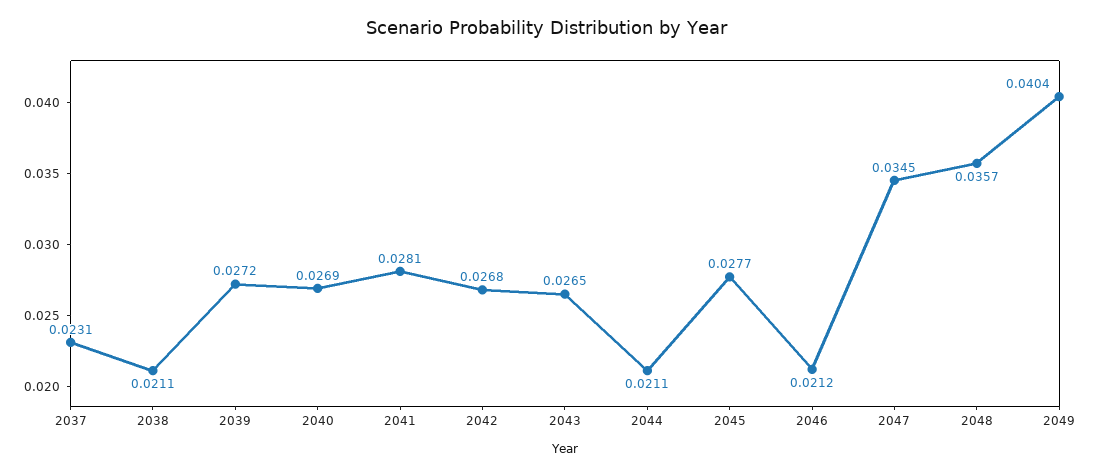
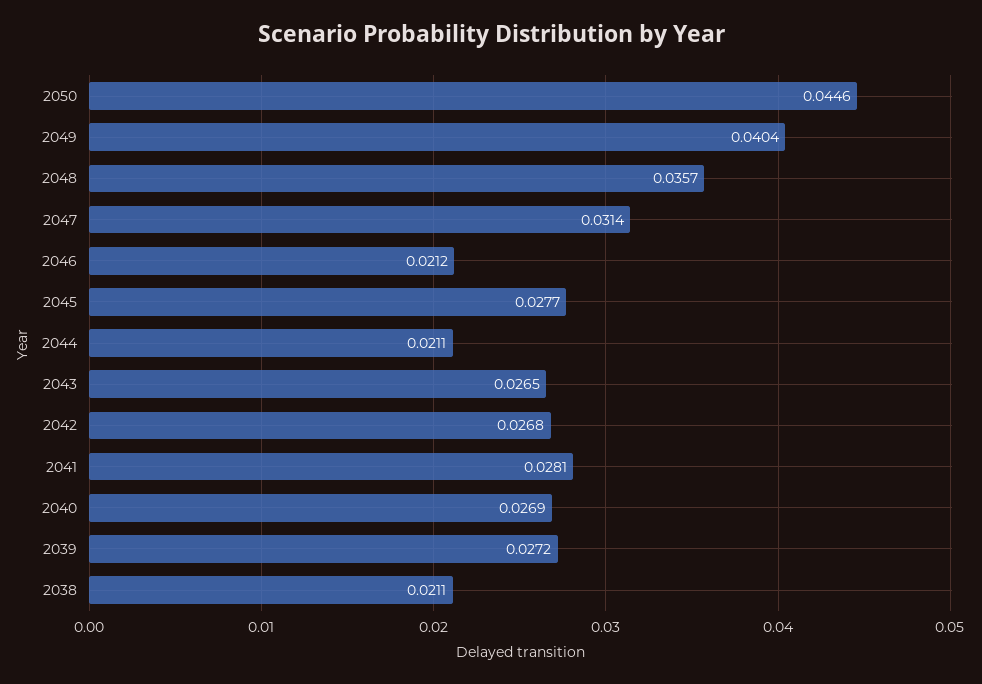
2037: 0.0231 -> none
2047: 0.0345 -> 0.0314
2050: none -> 0.0446

